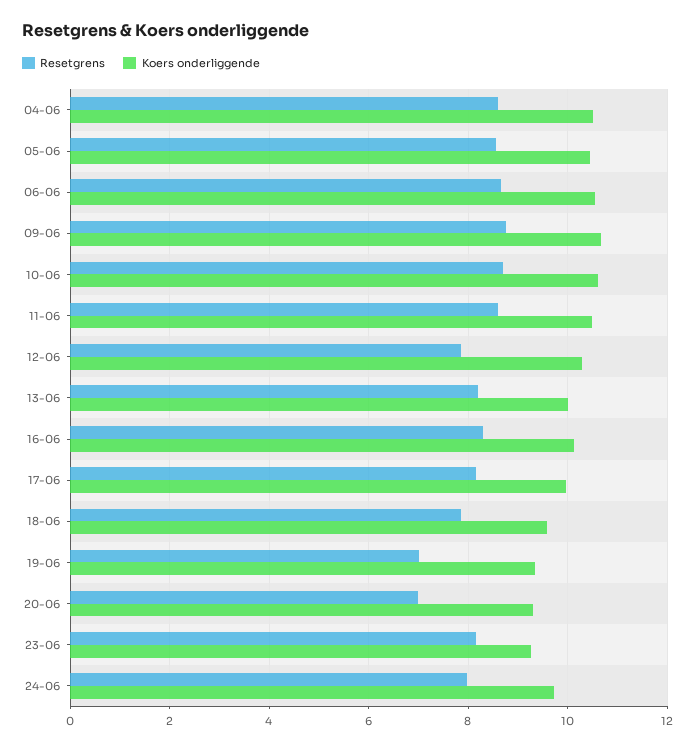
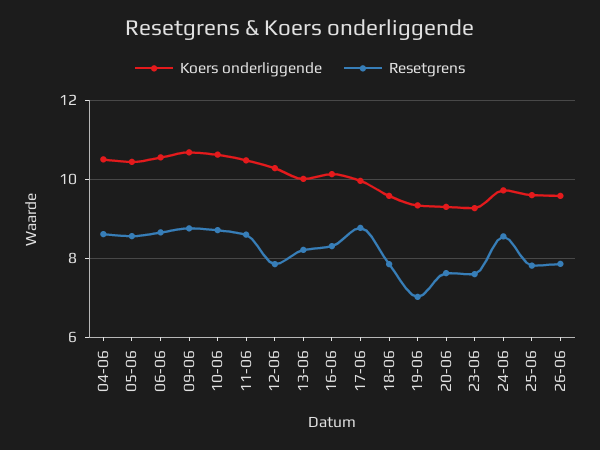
Resetgrens, 17-06: 8.2 -> 8.8
Resetgrens, 20-06: 7 -> 7.6
Resetgrens, 23-06: 8.2 -> 7.6
Resetgrens, 24-06: 8 -> 8.6
Koers onderliggende, 25-06: none -> 9.6
Resetgrens, 25-06: none -> 7.8
Koers onderliggende, 26-06: none -> 9.6
Resetgrens, 26-06: none -> 7.8

